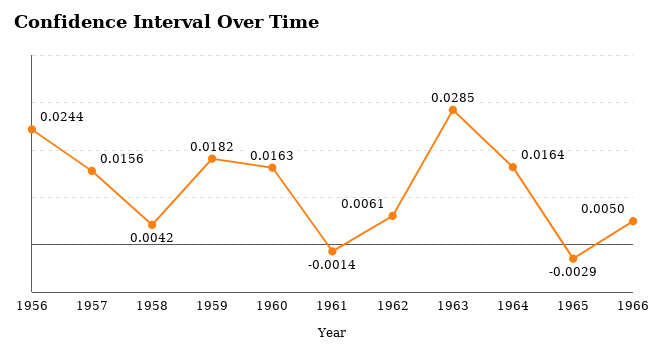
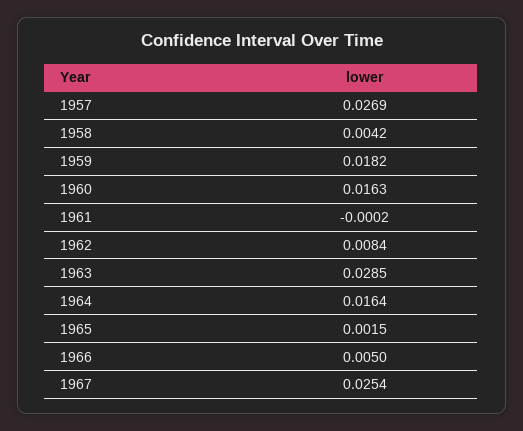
1956: 0.0244 -> none
1957: 0.0156 -> 0.0269
1961: -0.0014 -> -0.0002
1962: 0.0061 -> 0.0084
1965: -0.0029 -> 0.0015
1967: none -> 0.0254

